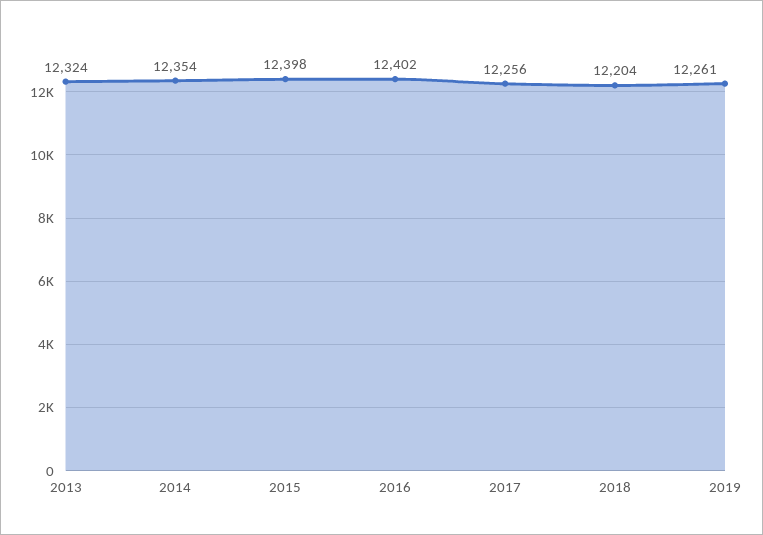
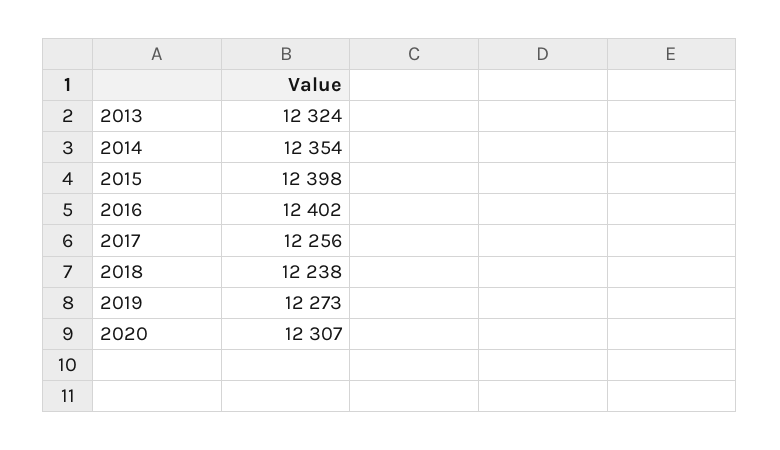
2018: 12204 -> 12238
2019: 12261 -> 12273
2020: none -> 12307

